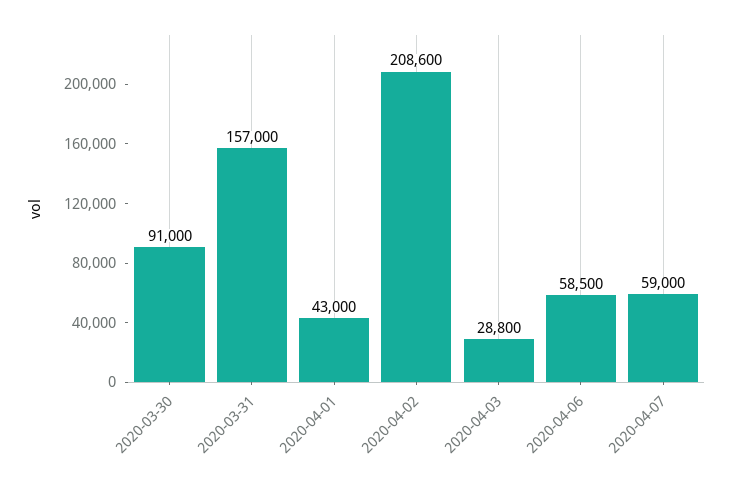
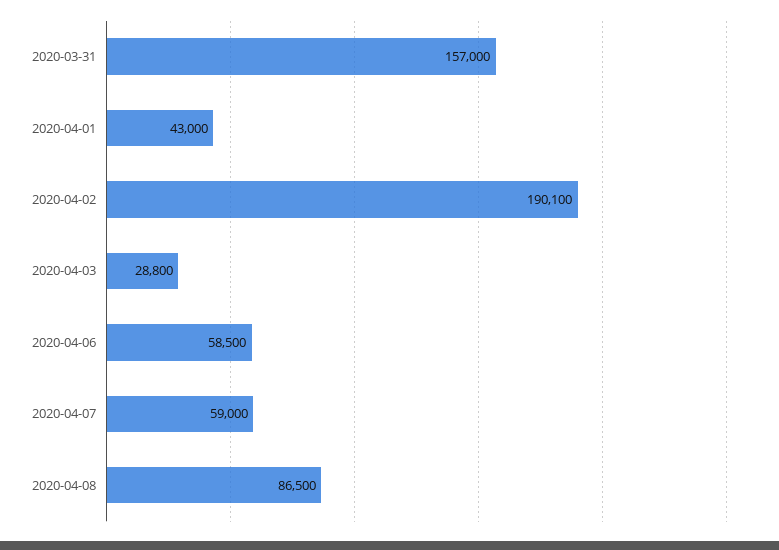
2020-03-30: 91000 -> none
2020-04-02: 208600 -> 190100
2020-04-08: none -> 86500

